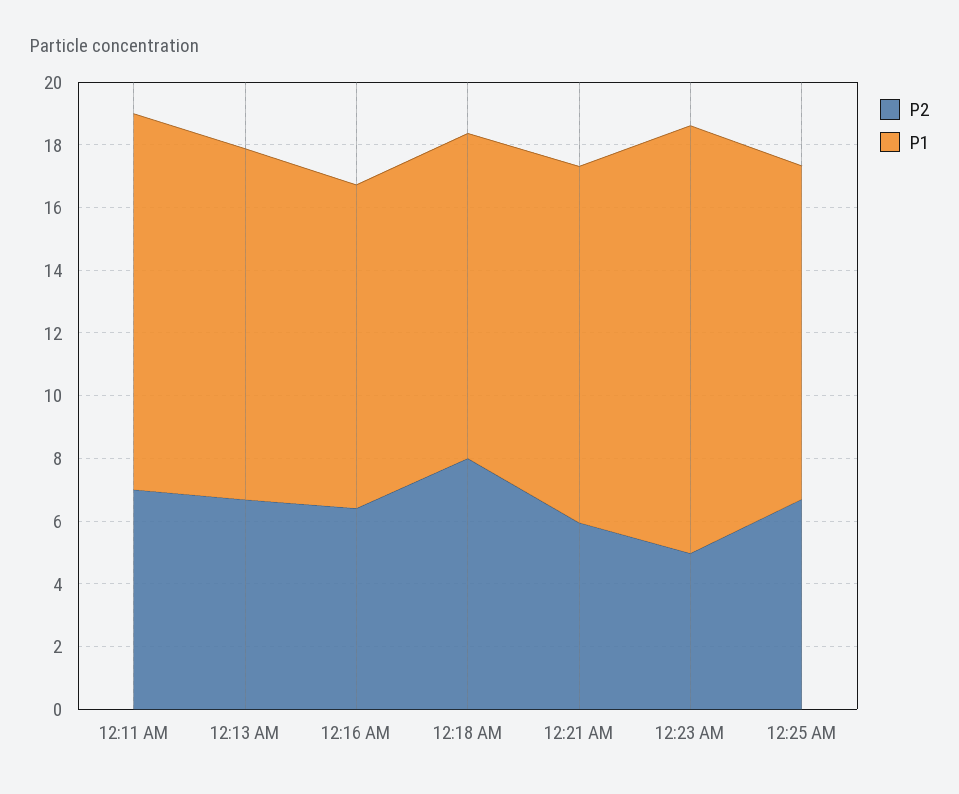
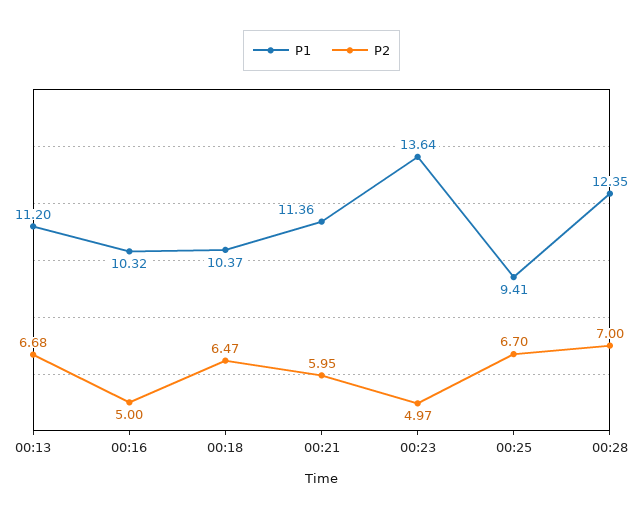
P2, 12:11 AM: 7 -> none
P1, 12:11 AM: 12 -> none
P2, 12:16 AM: 6.5 -> 5
P2, 12:18 AM: 8 -> 6.47
P1, 12:25 AM: 10.5 -> 9.41
P1, 00:28: none -> 12.35
P2, 00:28: none -> 7

